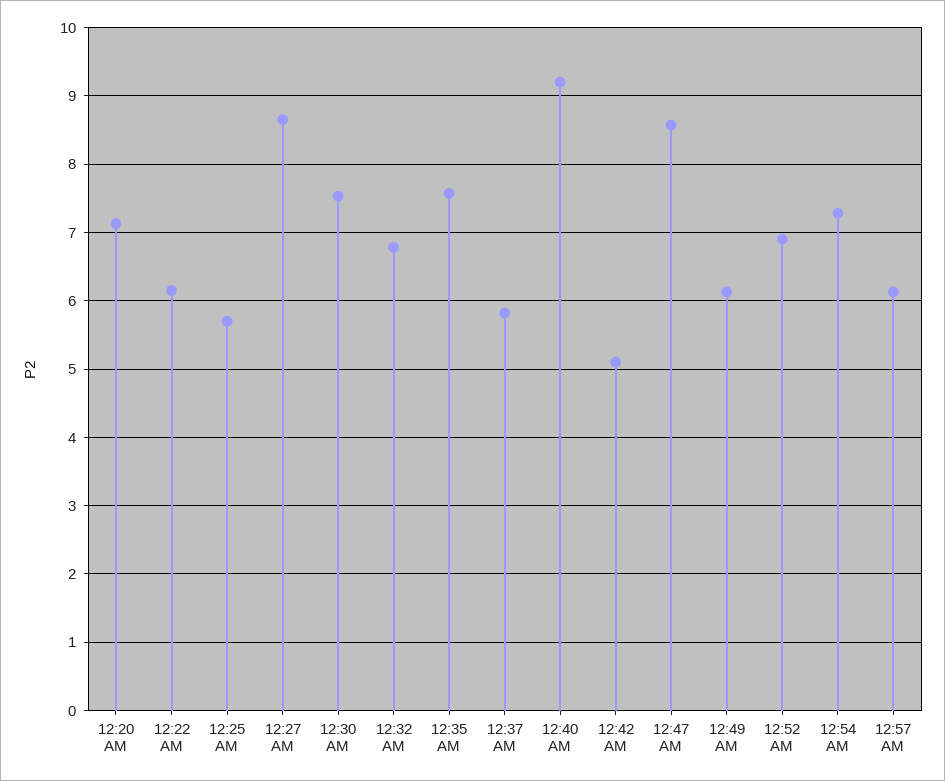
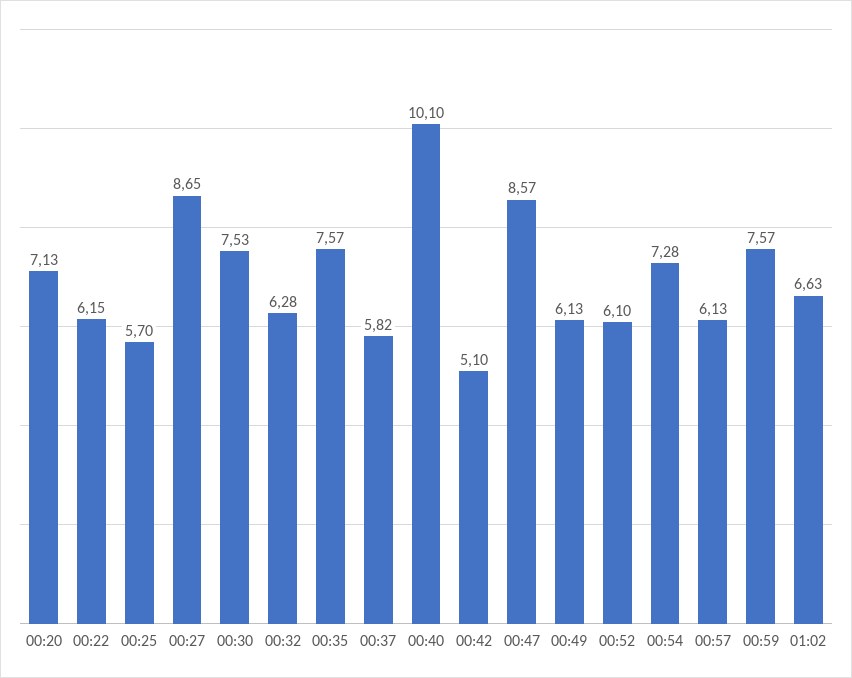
12:32 AM: 6.8 -> 6.28
12:40 AM: 9.2 -> 10.1
12:52 AM: 6.9 -> 6.1
00:59: none -> 7.57
01:02: none -> 6.63

